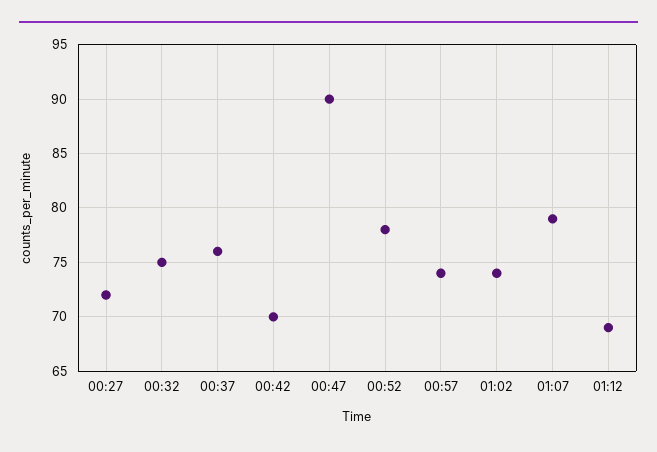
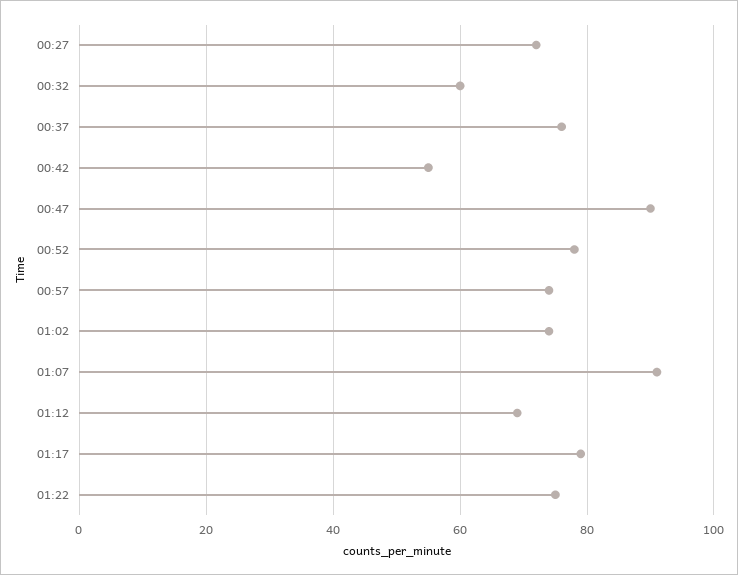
00:32: 75 -> 60
00:42: 70 -> 55
01:07: 79 -> 90
01:17: none -> 80
01:22: none -> 75

